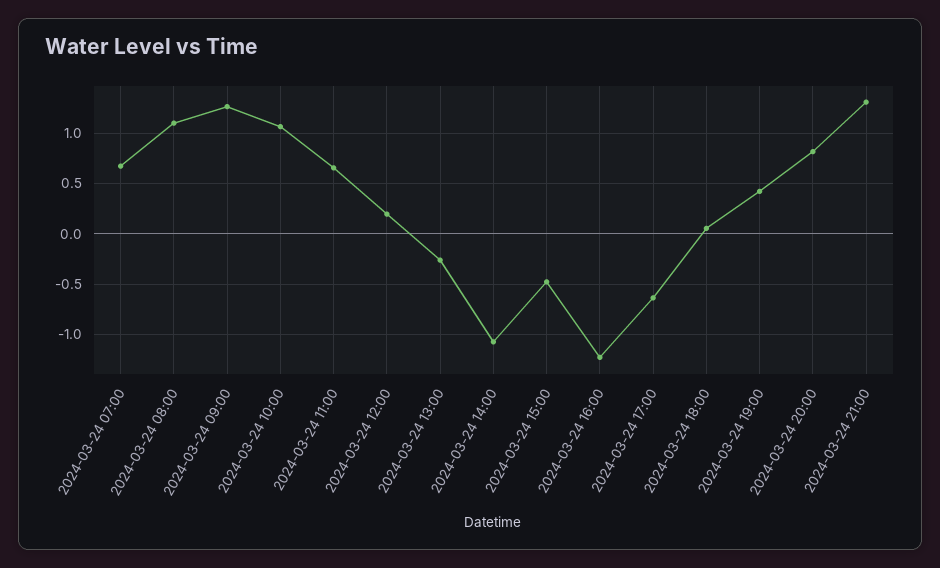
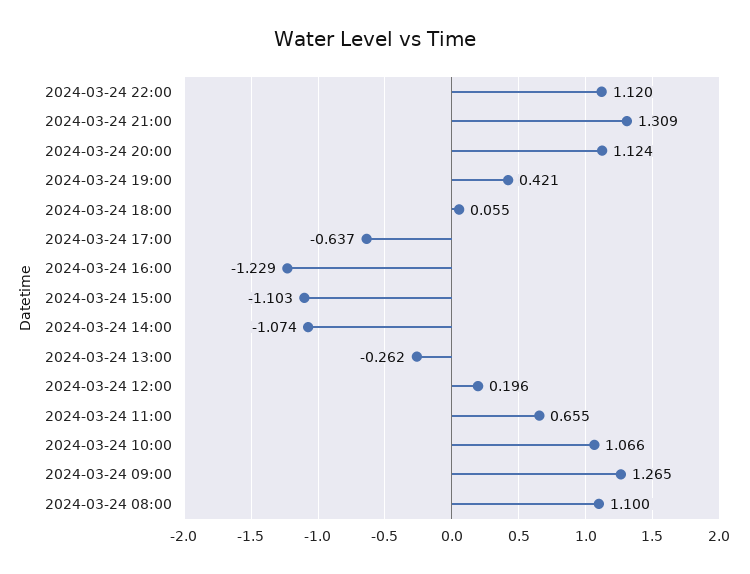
2024-03-24 07:00: 0.7 -> none
2024-03-24 15:00: -0.5 -> -1.103
2024-03-24 20:00: 0.8 -> 1.124
2024-03-24 22:00: none -> 1.12

